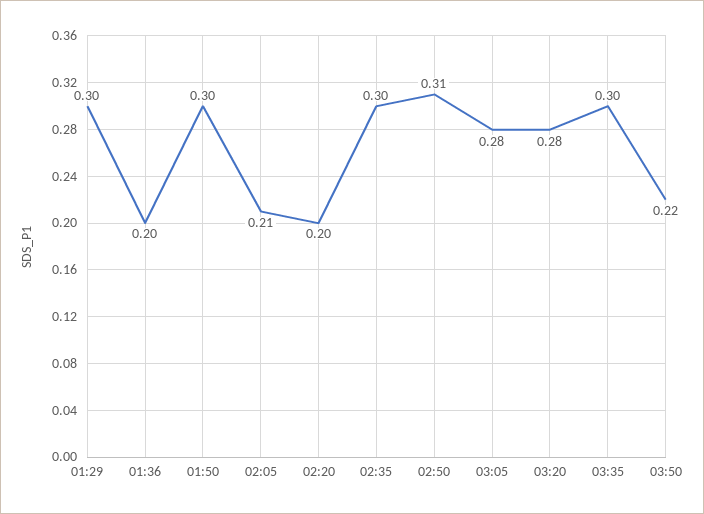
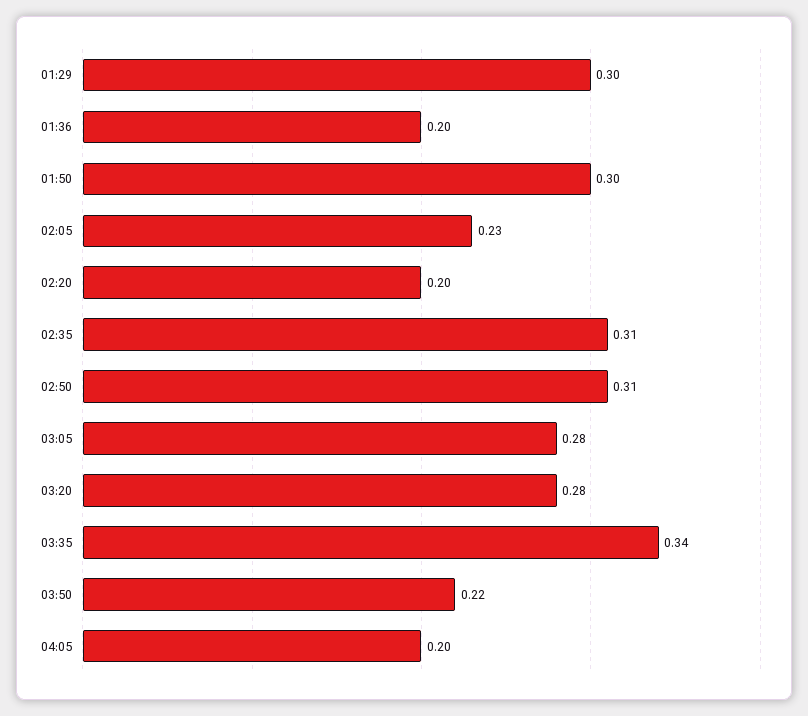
02:05: 0.21 -> 0.23
02:35: 0.3 -> 0.31
03:35: 0.3 -> 0.34
04:05: none -> 0.2

